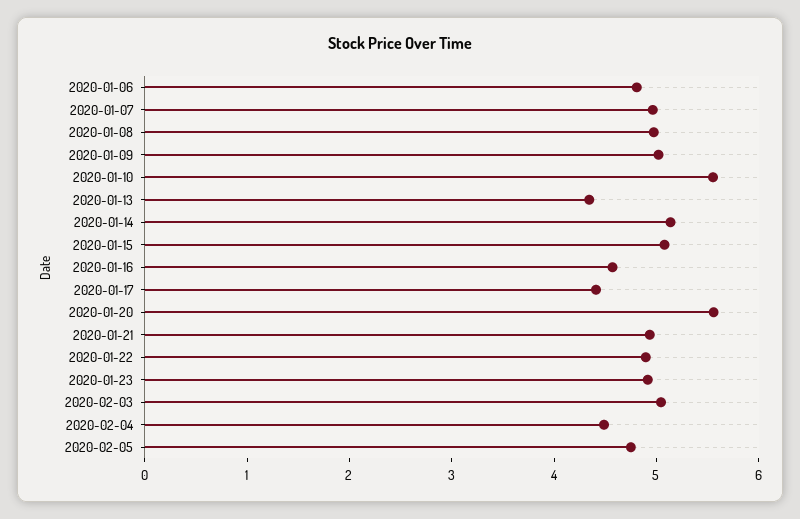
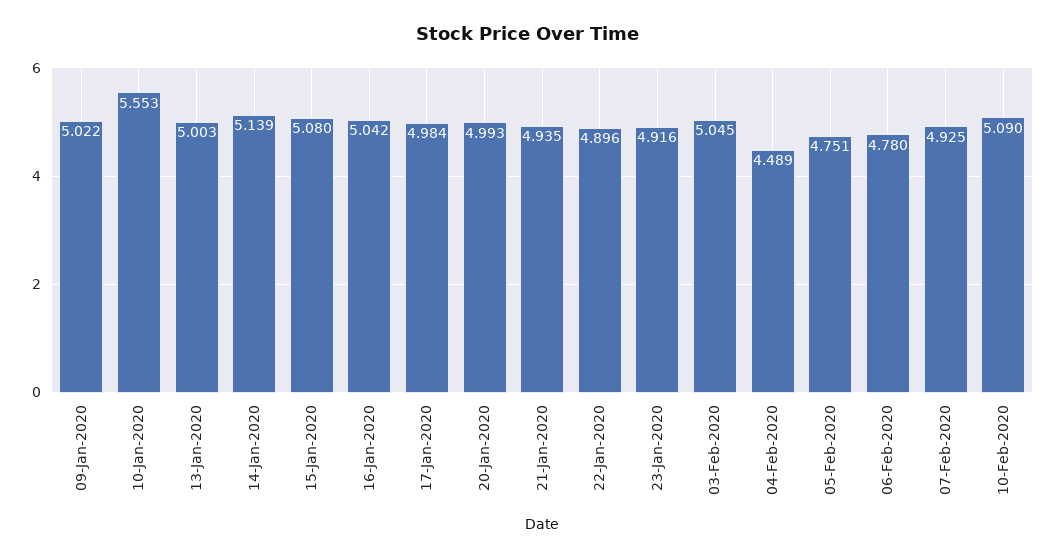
2020-01-06: 4.8 -> none
2020-01-07: 5 -> none
2020-01-08: 5 -> none
2020-01-13: 4.4 -> 5.003
2020-01-16: 4.6 -> 5.042
2020-01-17: 4.4 -> 4.984
2020-01-20: 5.6 -> 4.993
06-Feb-2020: none -> 4.78
07-Feb-2020: none -> 4.925
10-Feb-2020: none -> 5.09

